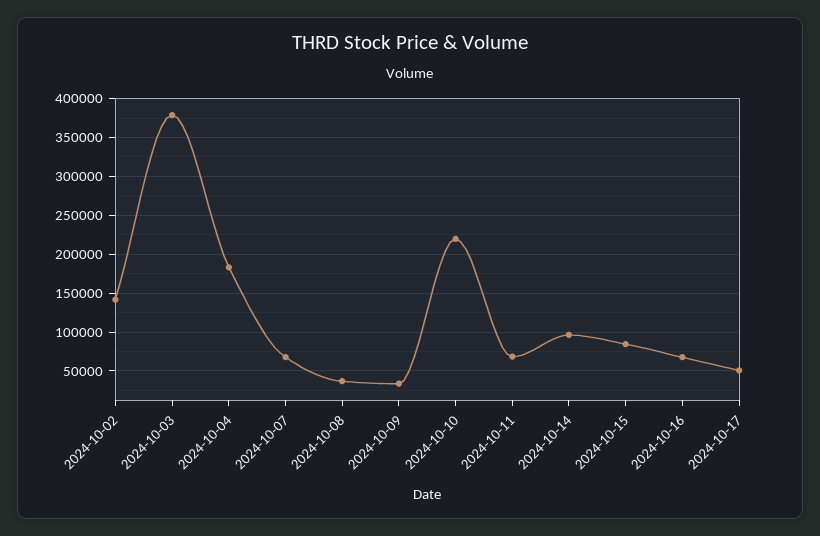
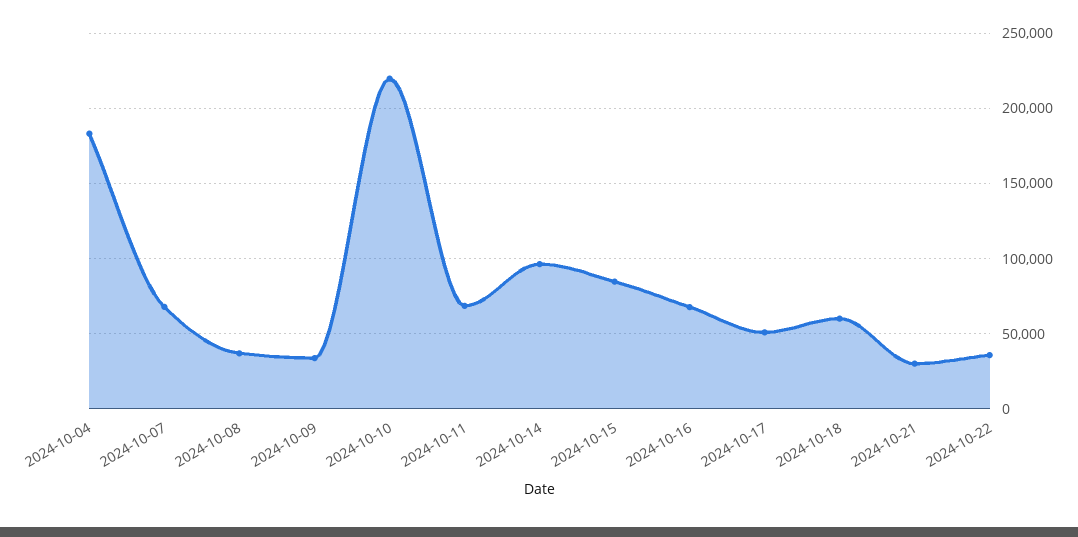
2024-10-02: 140000 -> none
2024-10-03: 380000 -> none
2024-10-18: none -> 60000
2024-10-21: none -> 30000
2024-10-22: none -> 35000

